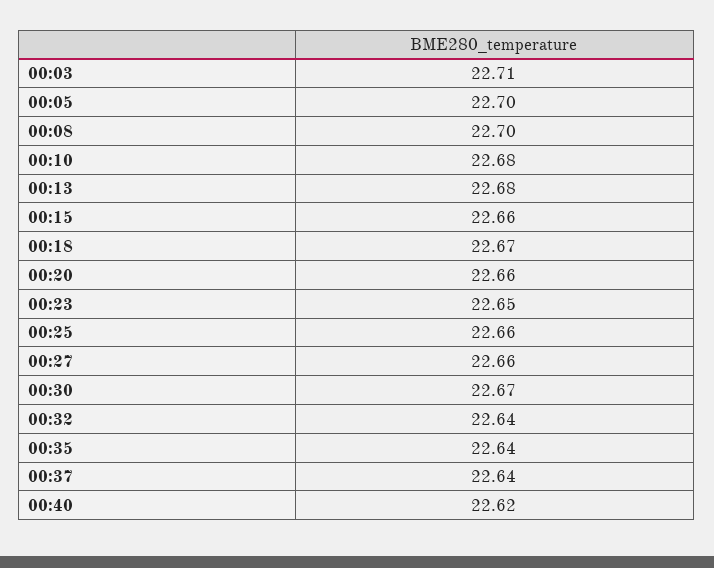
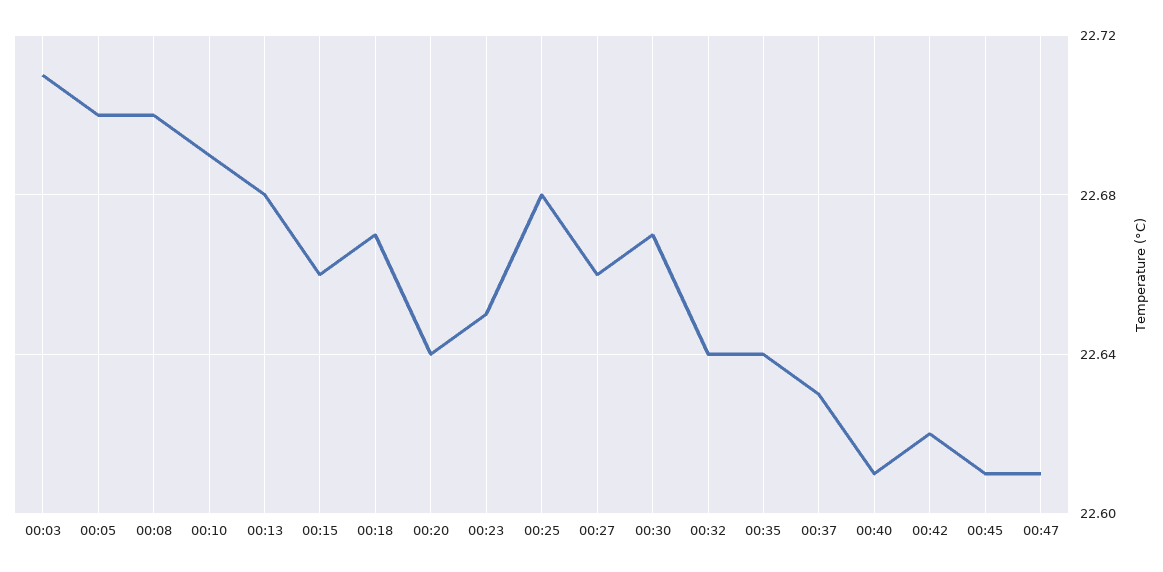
00:10: 22.68 -> 22.69
00:20: 22.66 -> 22.64
00:25: 22.66 -> 22.68
00:37: 22.64 -> 22.63
00:40: 22.62 -> 22.61
00:42: none -> 22.62
00:45: none -> 22.61
00:47: none -> 22.61

